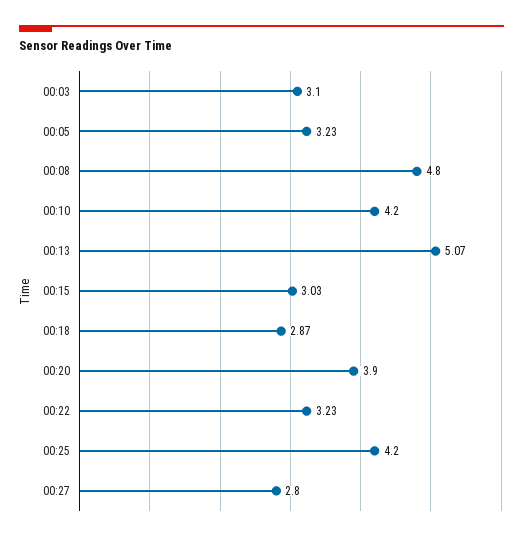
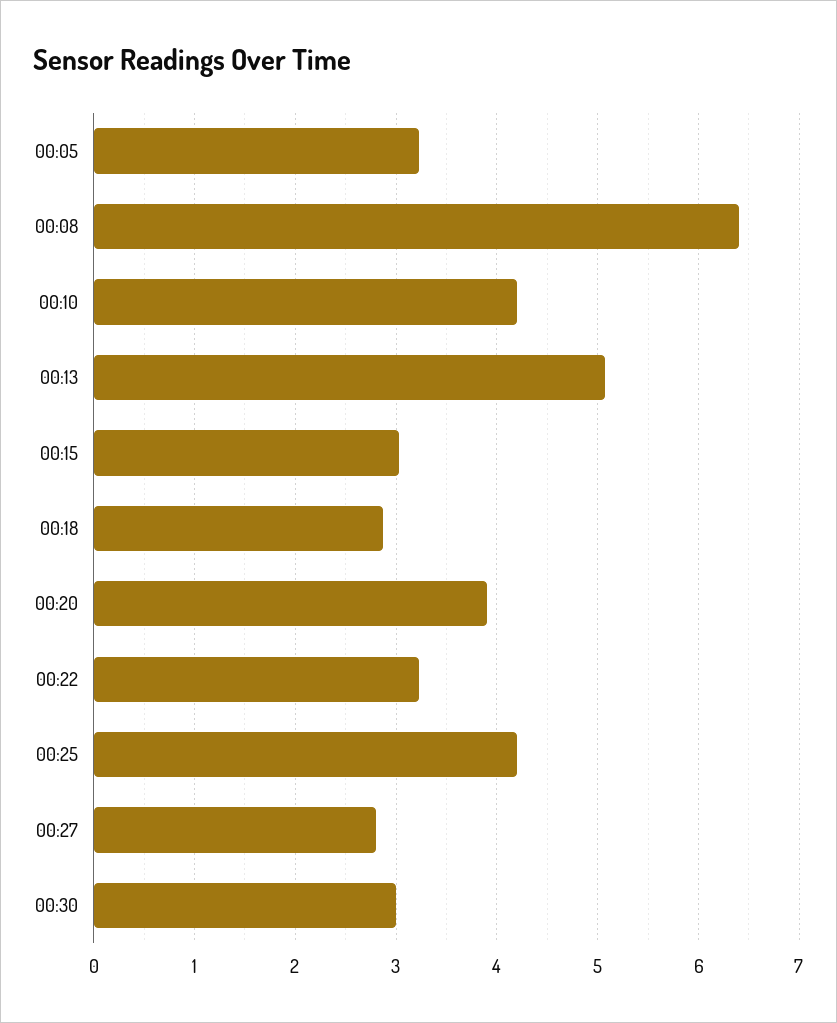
00:03: 3.1 -> none
00:08: 4.8 -> 6.4
00:30: none -> 3

